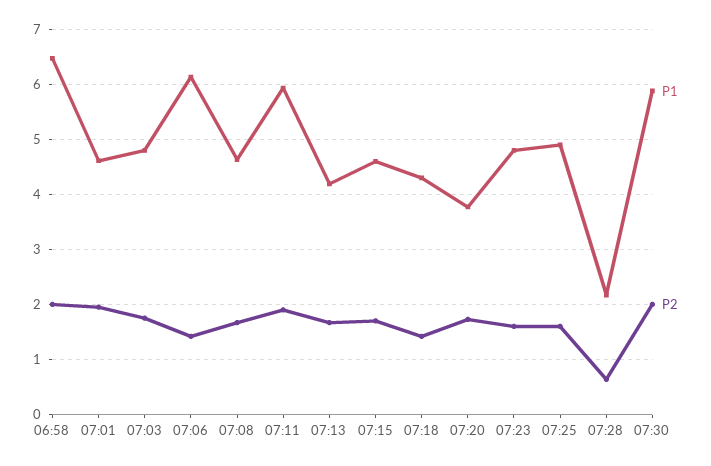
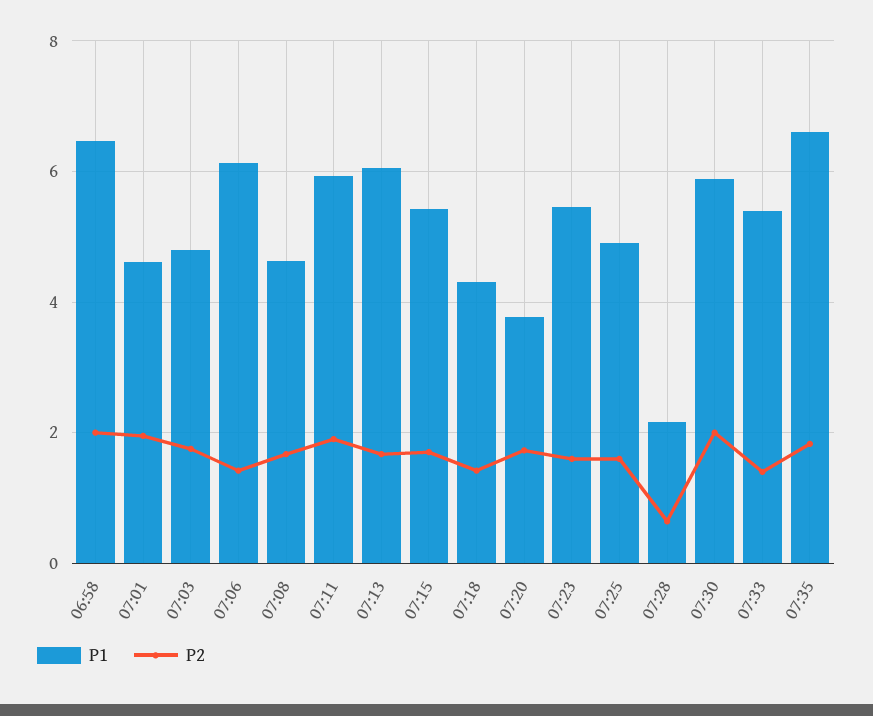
P1, 07:13: 4.2 -> 6
P1, 07:15: 4.6 -> 5.4
P1, 07:23: 4.8 -> 5.4
P1, 07:33: none -> 5.4
P2, 07:33: none -> 1.4
P1, 07:35: none -> 6.6
P2, 07:35: none -> 1.8

